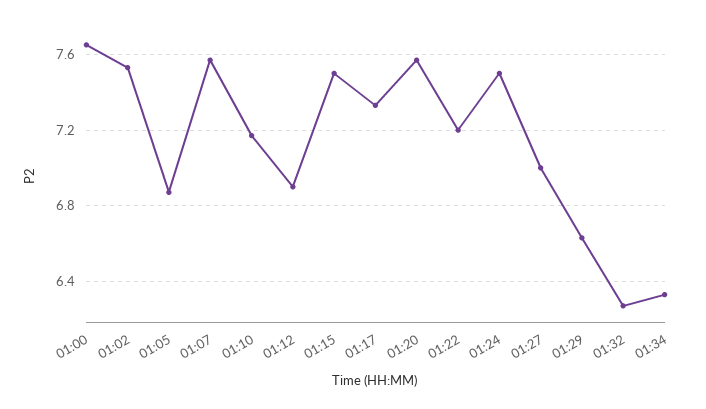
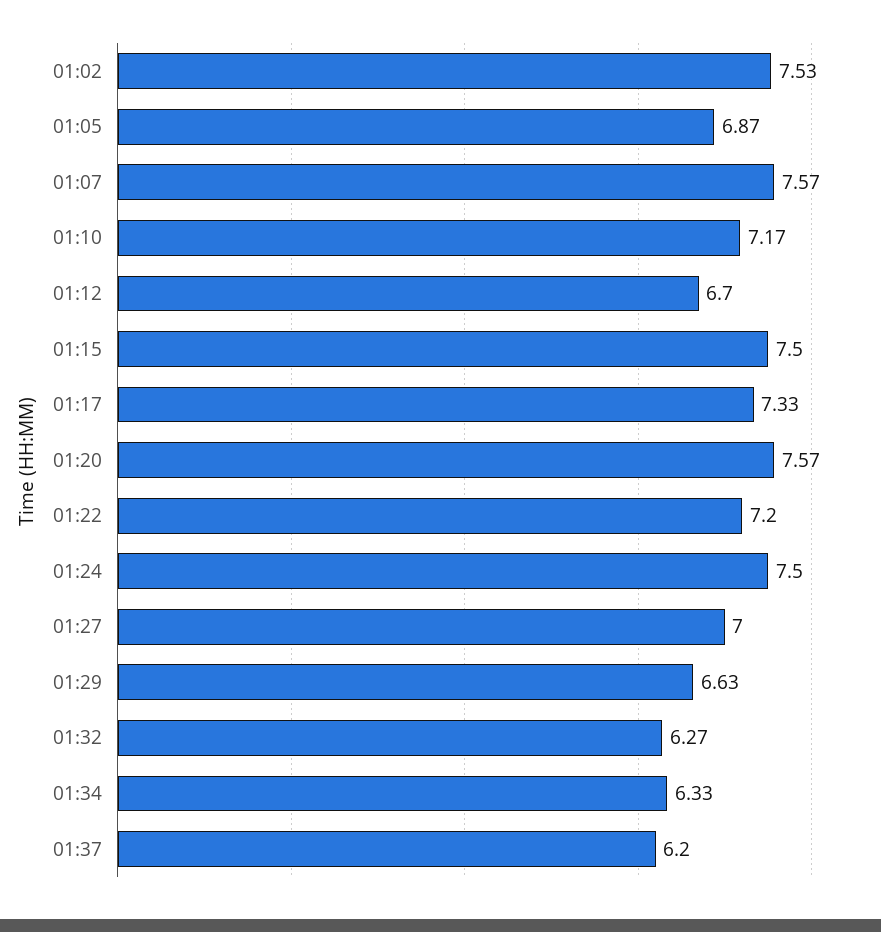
01:00: 7.65 -> none
01:12: 6.9 -> 6.7
01:37: none -> 6.2

